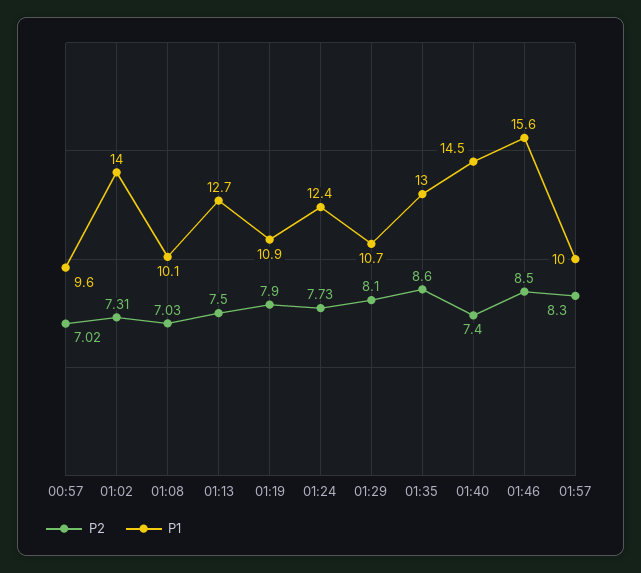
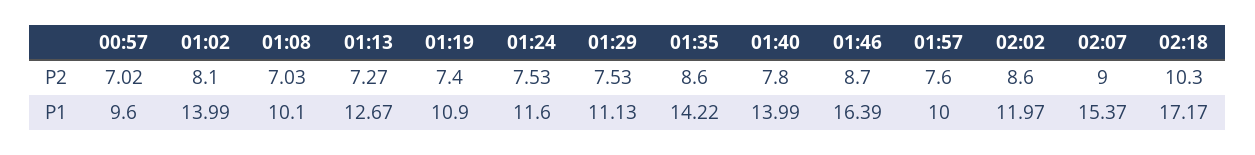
P2, 01:02: 7.31 -> 8.1
P2, 01:13: 7.5 -> 7.27
P2, 01:19: 7.9 -> 7.4
P2, 01:24: 7.73 -> 7.53
P1, 01:24: 12.4 -> 11.6
P2, 01:29: 8.1 -> 7.53
P1, 01:29: 10.7 -> 11.13
P1, 01:35: 13 -> 14.22
P2, 01:40: 7.4 -> 7.8
P1, 01:40: 14.5 -> 13.99
P2, 01:46: 8.5 -> 8.7
P1, 01:46: 15.6 -> 16.39
P2, 01:57: 8.3 -> 7.6
P2, 02:02: none -> 8.6
P2, 02:07: none -> 9
P2, 02:18: none -> 10.3
P1, 02:02: none -> 11.97
P1, 02:07: none -> 15.37
P1, 02:18: none -> 17.17

